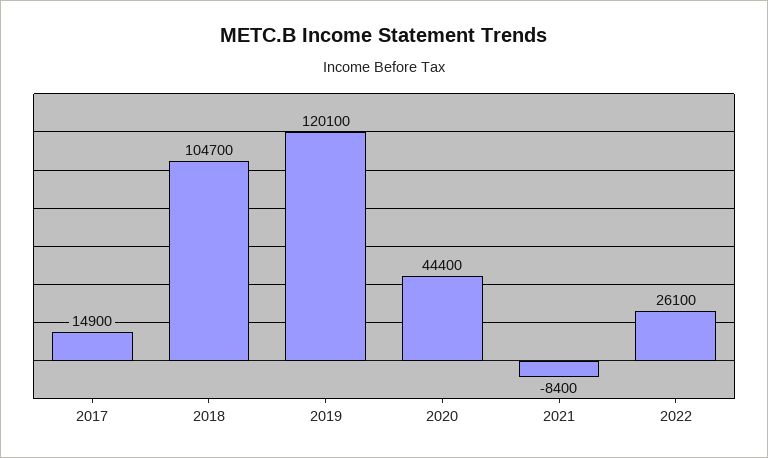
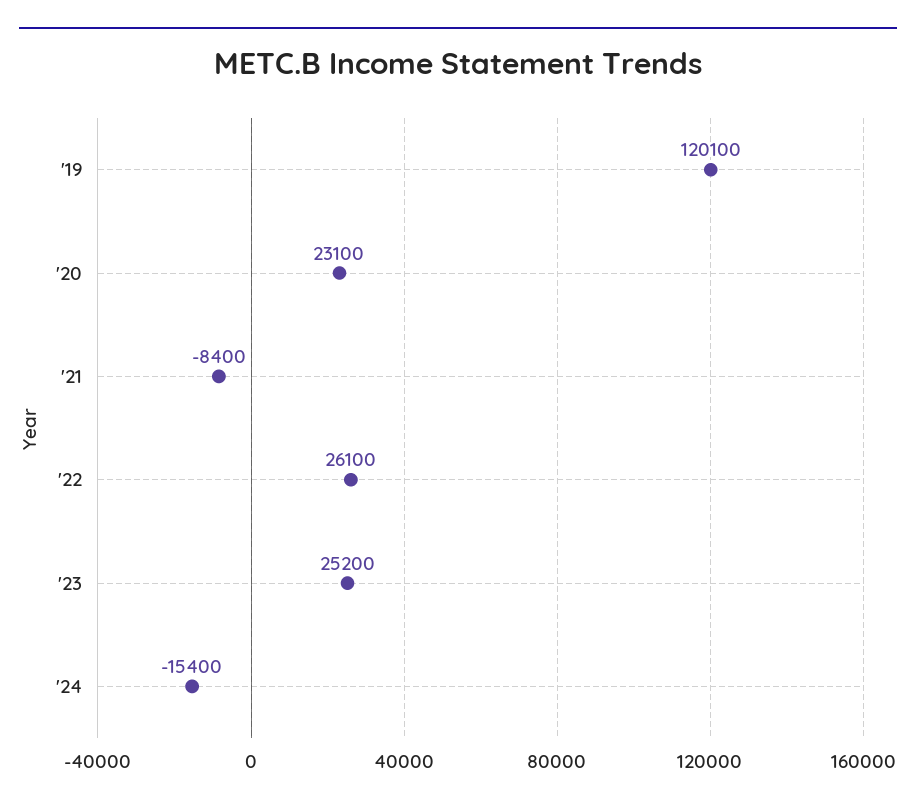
2017: 14900 -> none
2018: 104700 -> none
2020: 44400 -> 23100
'23: none -> 25200
'24: none -> -15400

